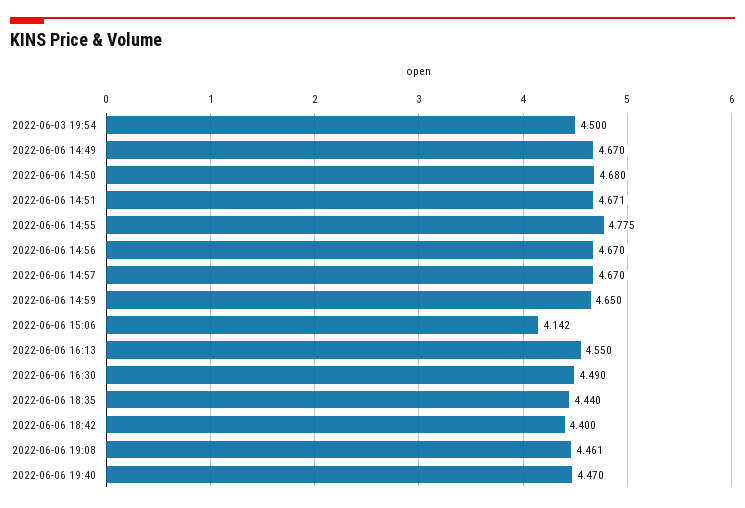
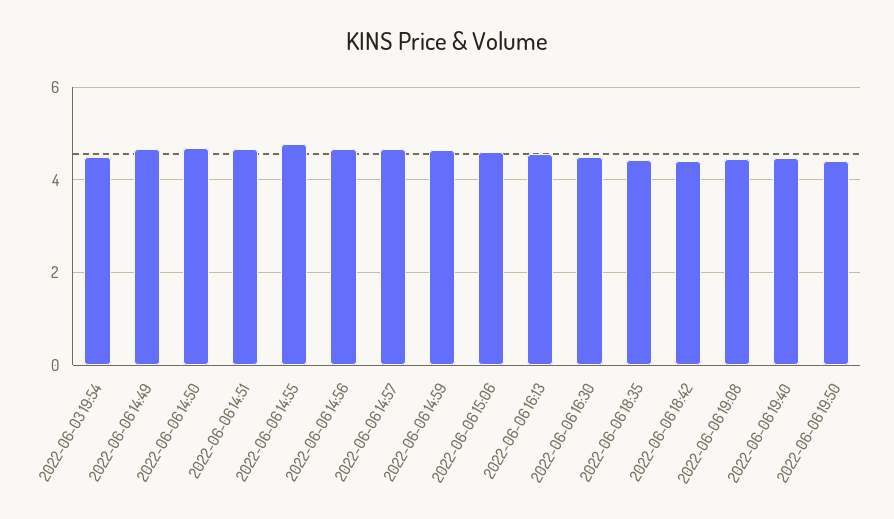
2022-06-06 15:06: 4.142 -> 4.6
2022-06-06 19:50: none -> 4.4

